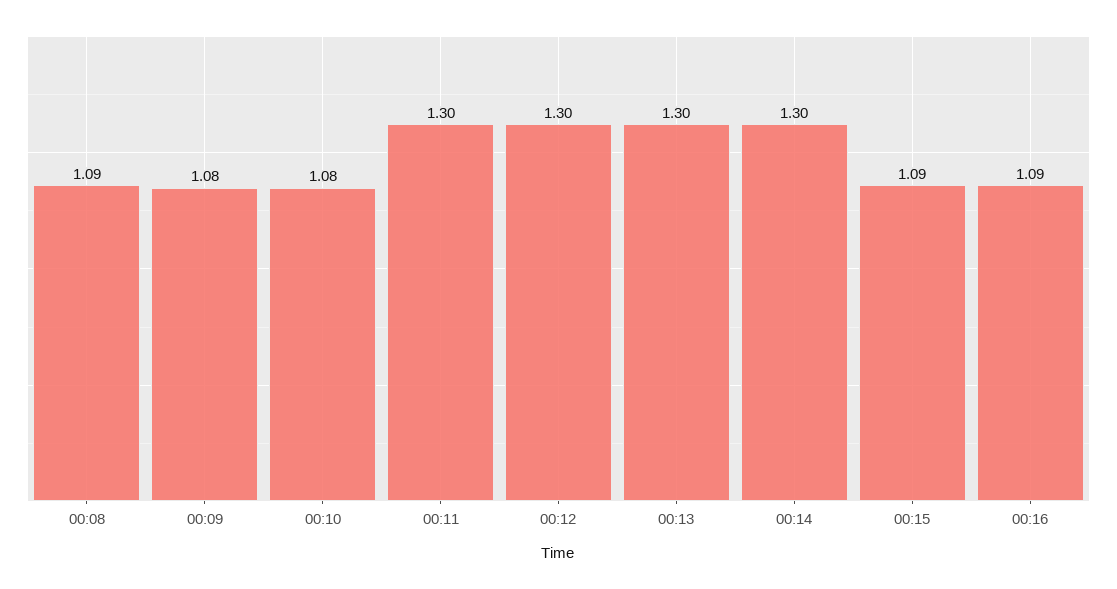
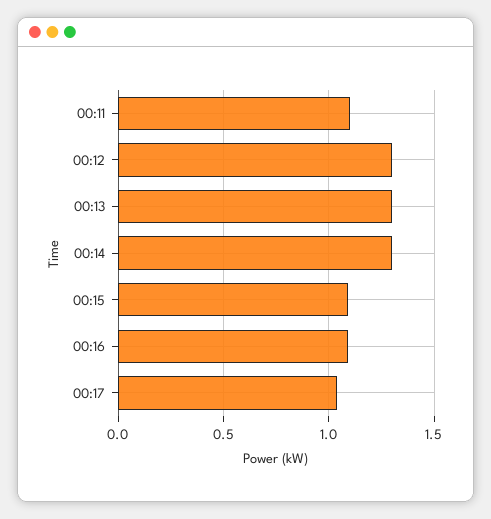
00:08: 1.09 -> none
00:09: 1.08 -> none
00:10: 1.08 -> none
00:11: 1.3 -> 1.1
00:17: none -> 1.05

